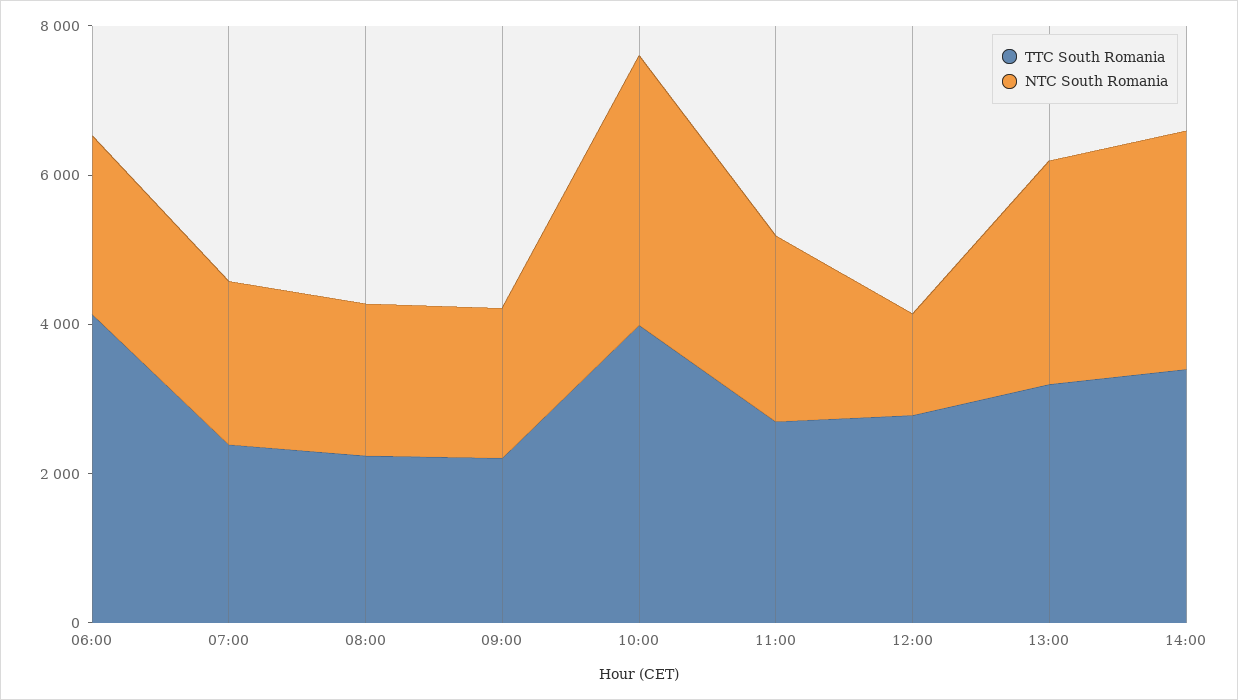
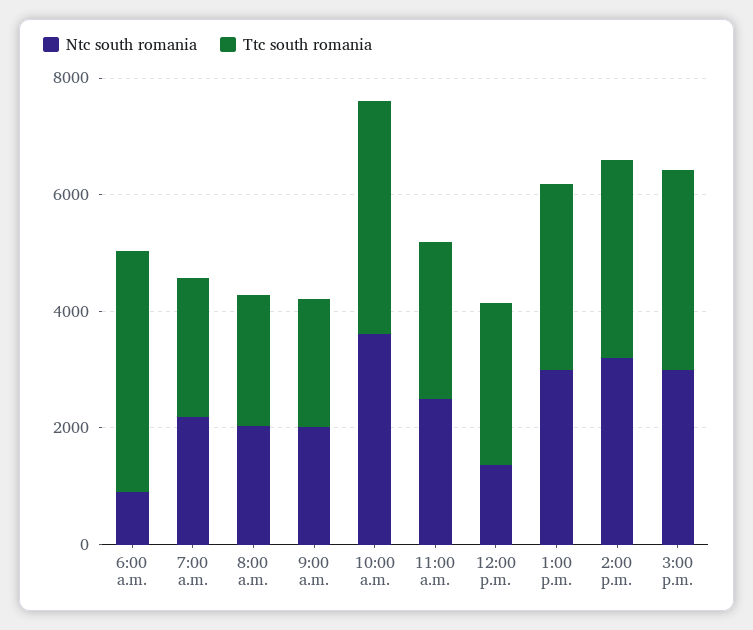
NTC South Romania, 06:00: 2500 -> 1000
NTC South Romania, 3:00 p.m.: none -> 3000
TTC South Romania, 3:00 p.m.: none -> 3500

